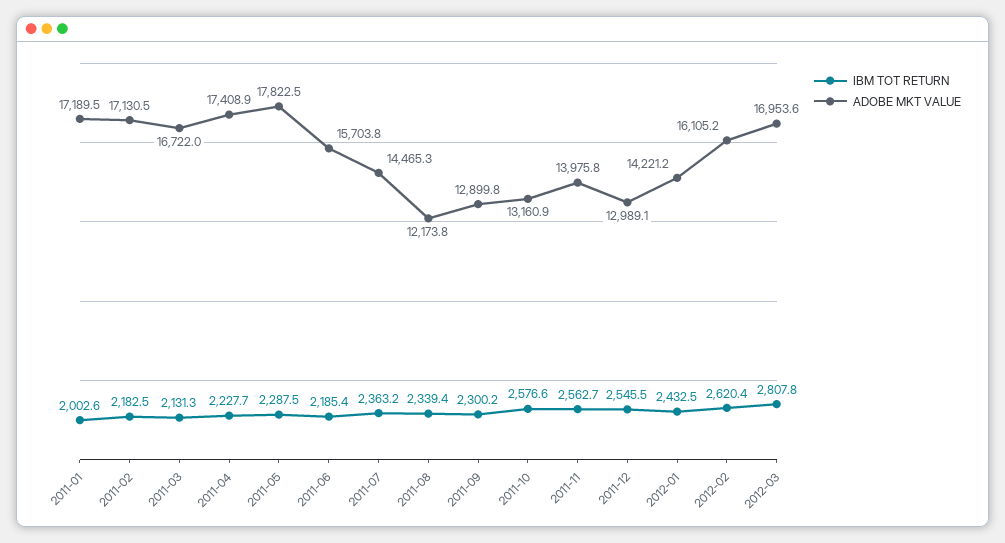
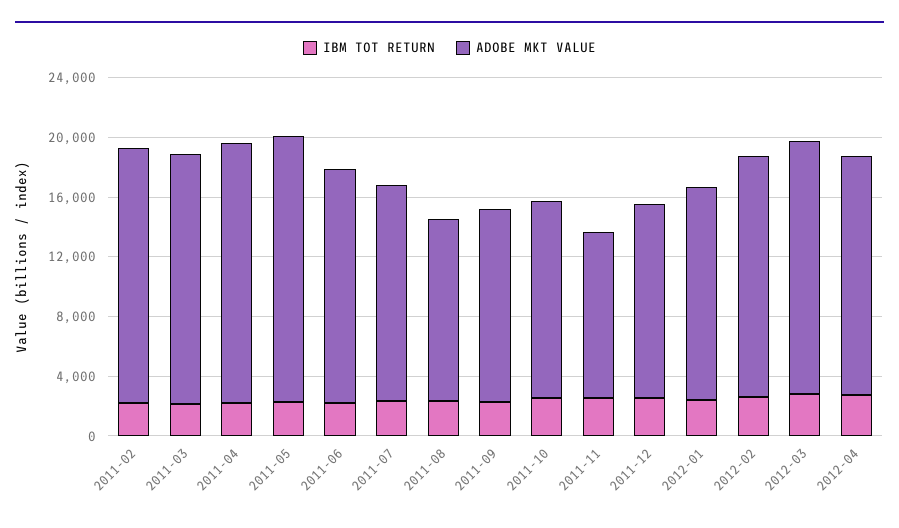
IBM TOT RETURN, 2011-01: 2002.6 -> none
ADOBE MKT VALUE, 2011-01: 17189.5 -> none
ADOBE MKT VALUE, 2011-11: 13975.8 -> 11000
IBM TOT RETURN, 2012-04: none -> 3000
ADOBE MKT VALUE, 2012-04: none -> 16000

